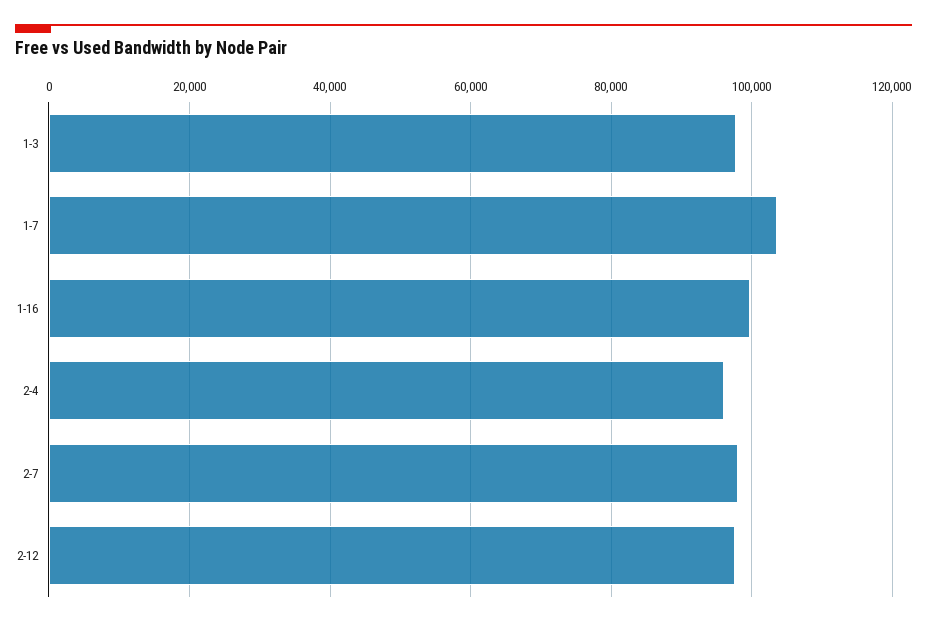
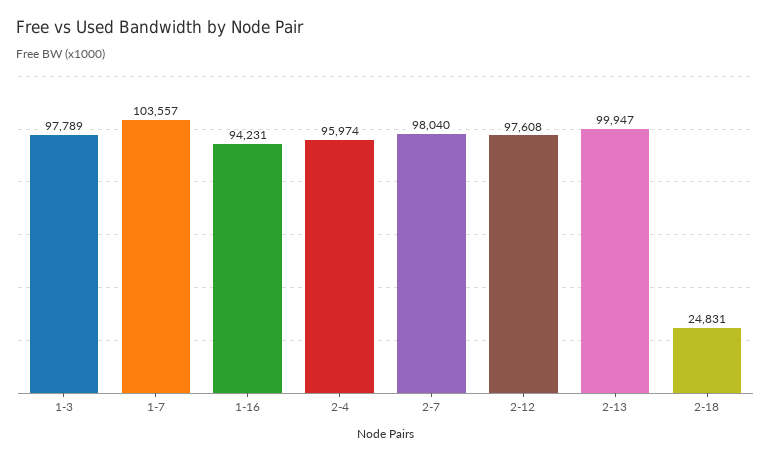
1-16: 100000 -> 94231
2-13: none -> 99947
2-18: none -> 24831

